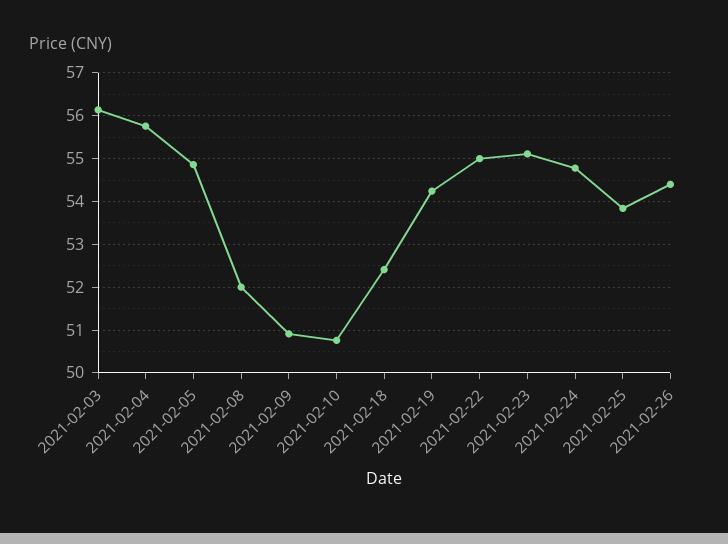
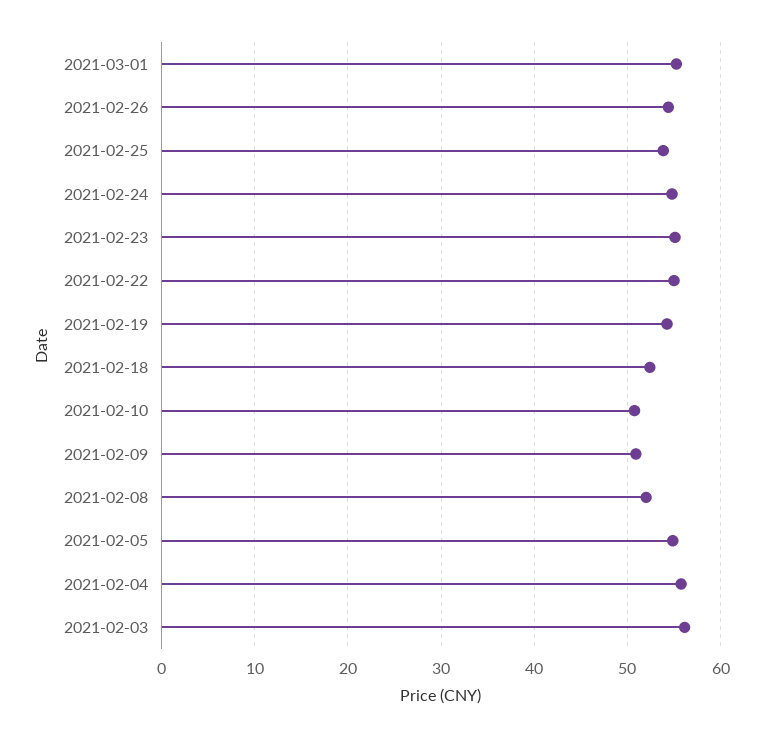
2021-03-01: none -> 55

